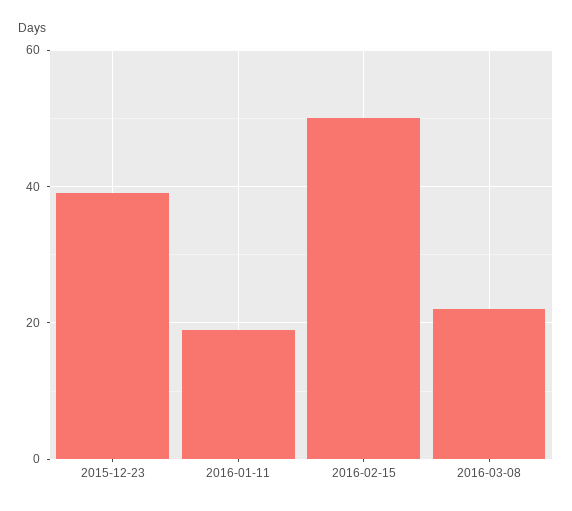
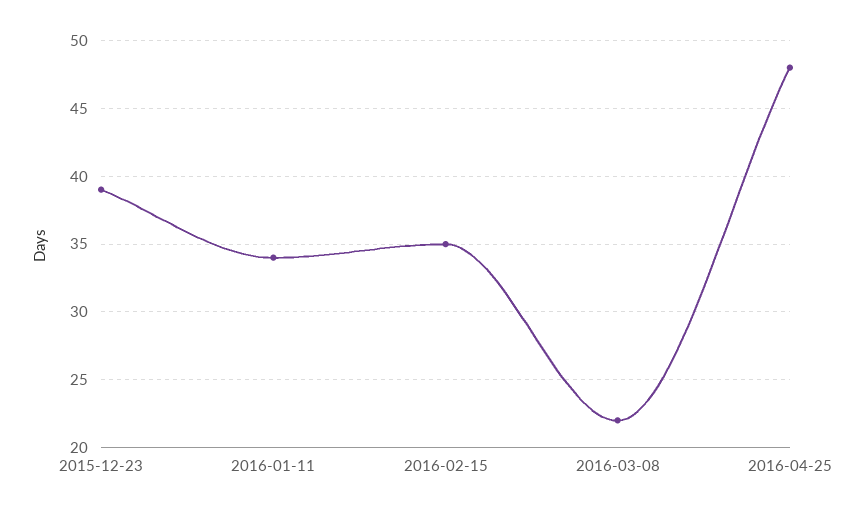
2016-01-11: 20 -> 34
2016-02-15: 50 -> 35
2016-04-25: none -> 48

